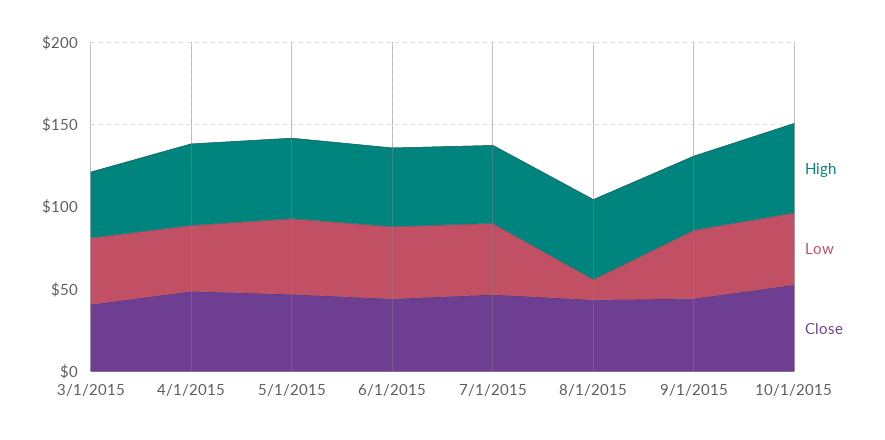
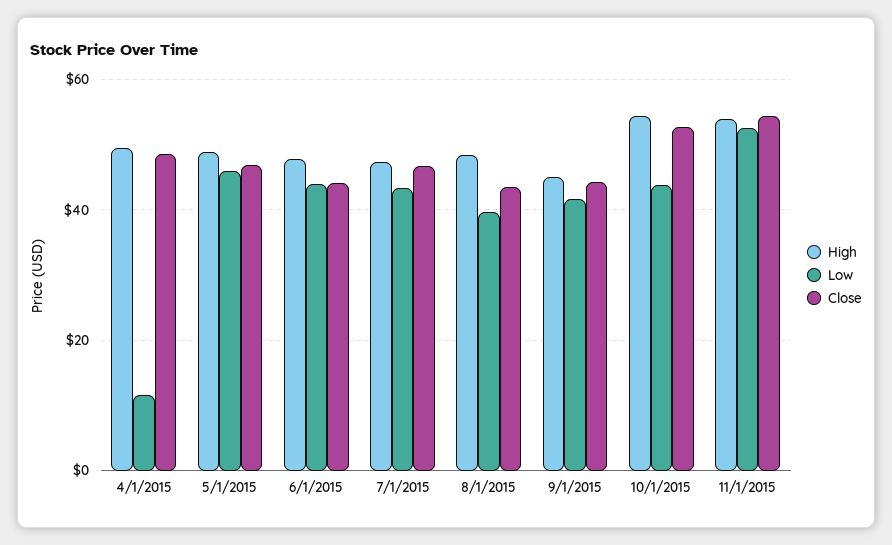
High, 3/1/2015: 40 -> none
Low, 3/1/2015: 40 -> none
Close, 3/1/2015: 40 -> none
Low, 4/1/2015: 40 -> 12
Low, 8/1/2015: 10 -> 40
High, 11/1/2015: none -> 54
Low, 11/1/2015: none -> 52
Close, 11/1/2015: none -> 54

